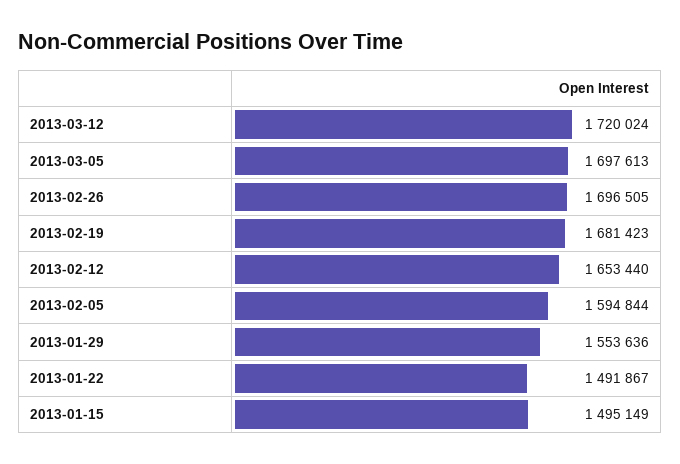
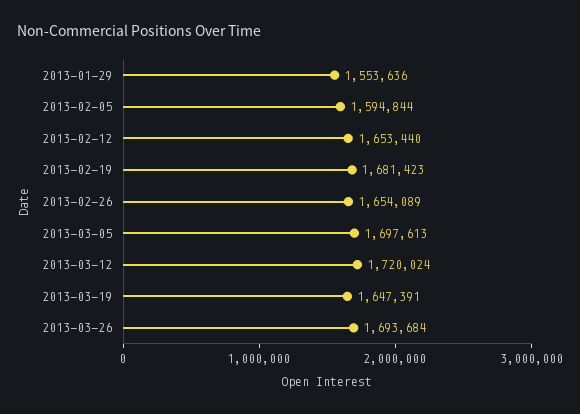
2013-02-26: 1696505 -> 1654089
2013-01-22: 1491867 -> none
2013-01-15: 1495149 -> none
2013-03-19: none -> 1647391
2013-03-26: none -> 1693684

